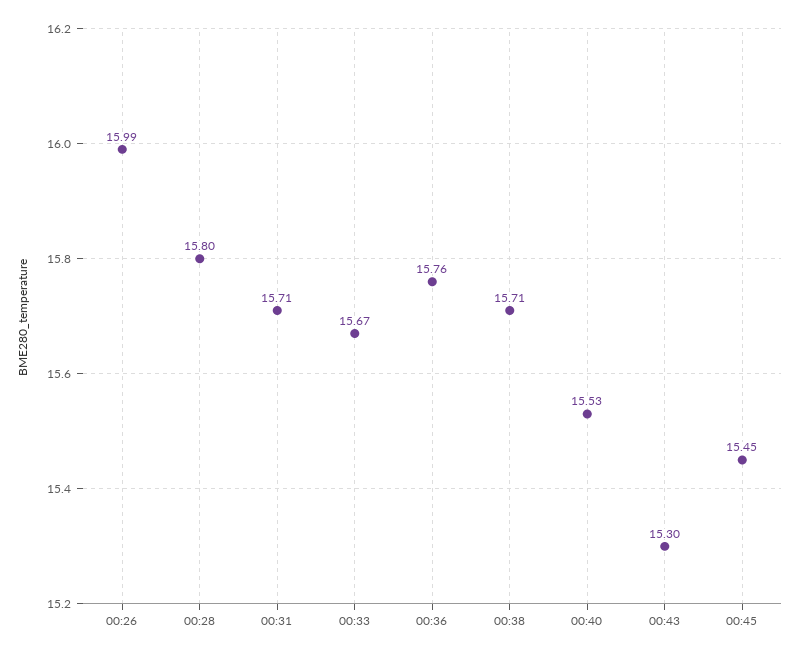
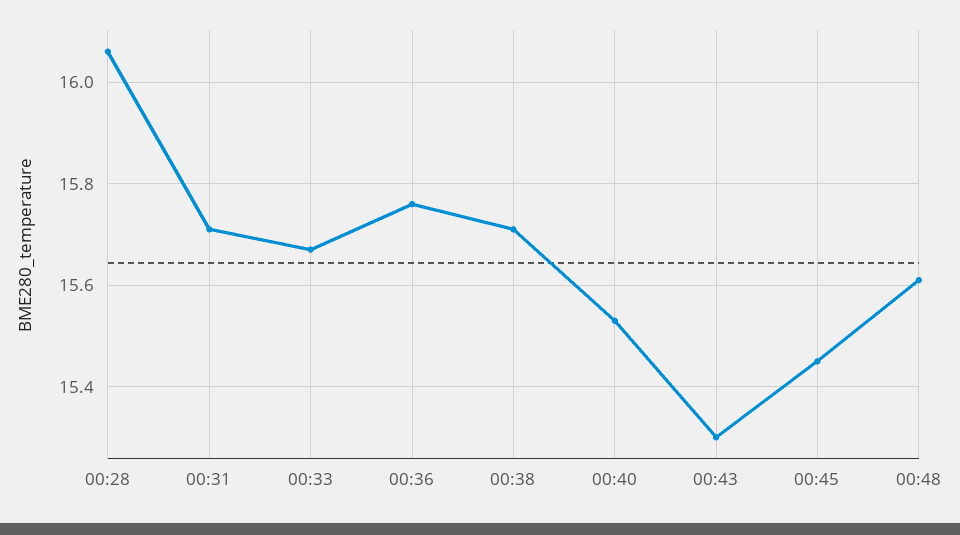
00:26: 15.99 -> none
00:28: 15.8 -> 16.05
00:48: none -> 15.6

